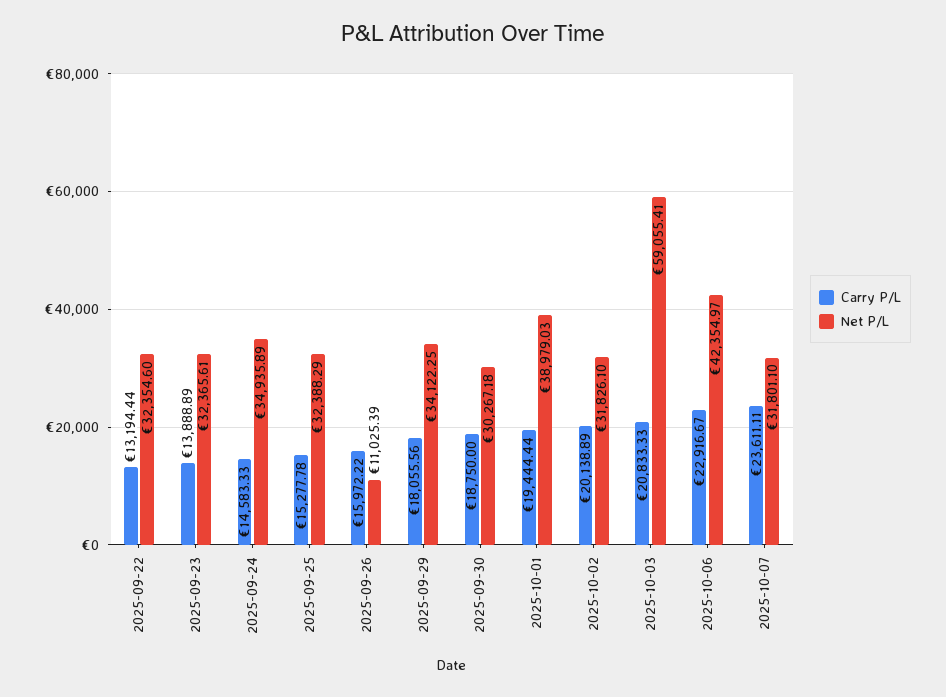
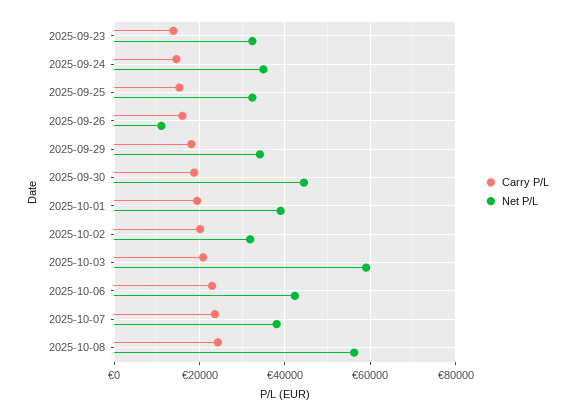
Carry P/L, 2025-09-22: 13194.44 -> none
Net P/L, 2025-09-22: 32354.6 -> none
Net P/L, 2025-09-30: 30267.18 -> 44000
Net P/L, 2025-10-07: 31801.1 -> 38000
Carry P/L, 2025-10-08: none -> 24000
Net P/L, 2025-10-08: none -> 56000

